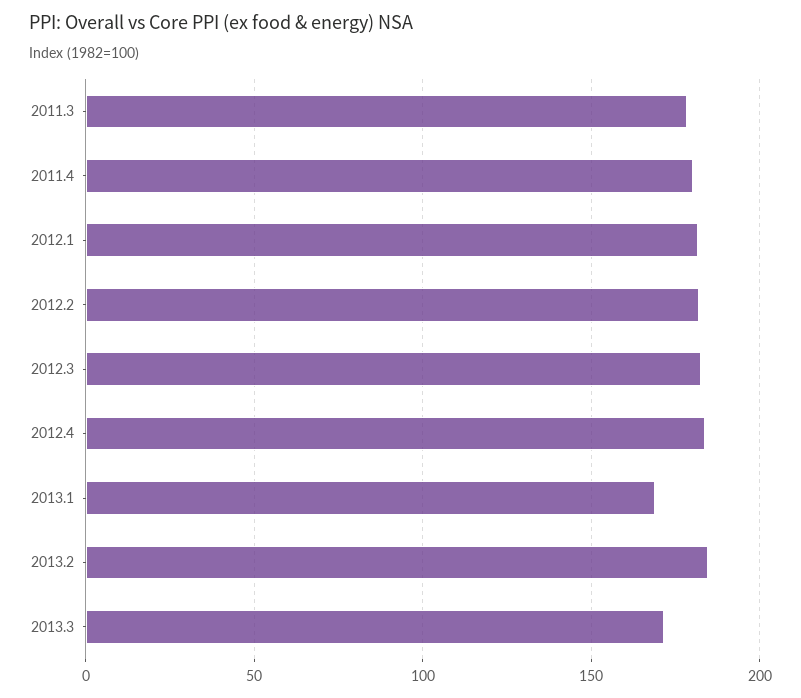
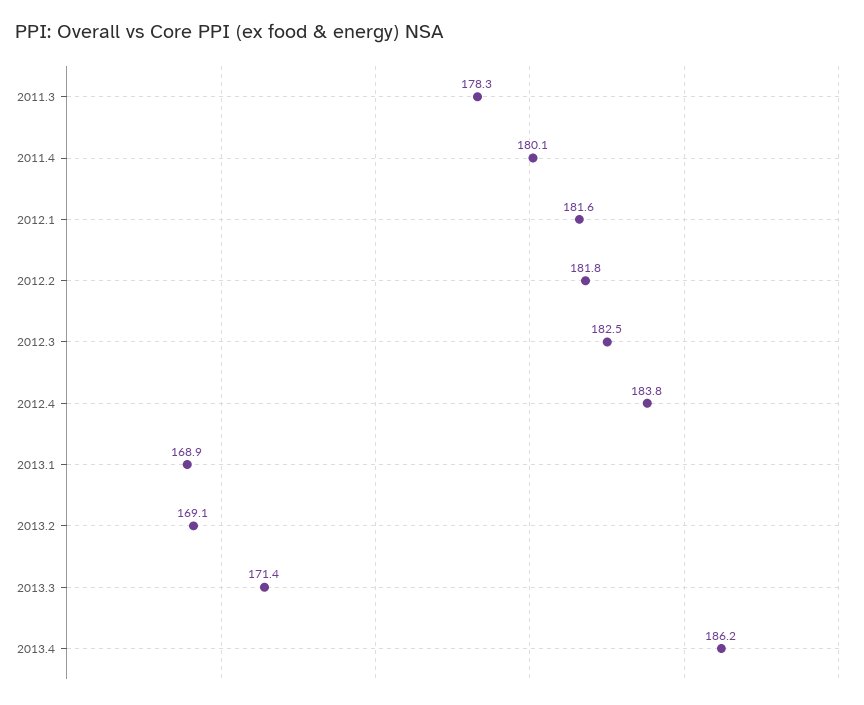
2013.2: 185 -> 169.1
2013.4: none -> 186.2

